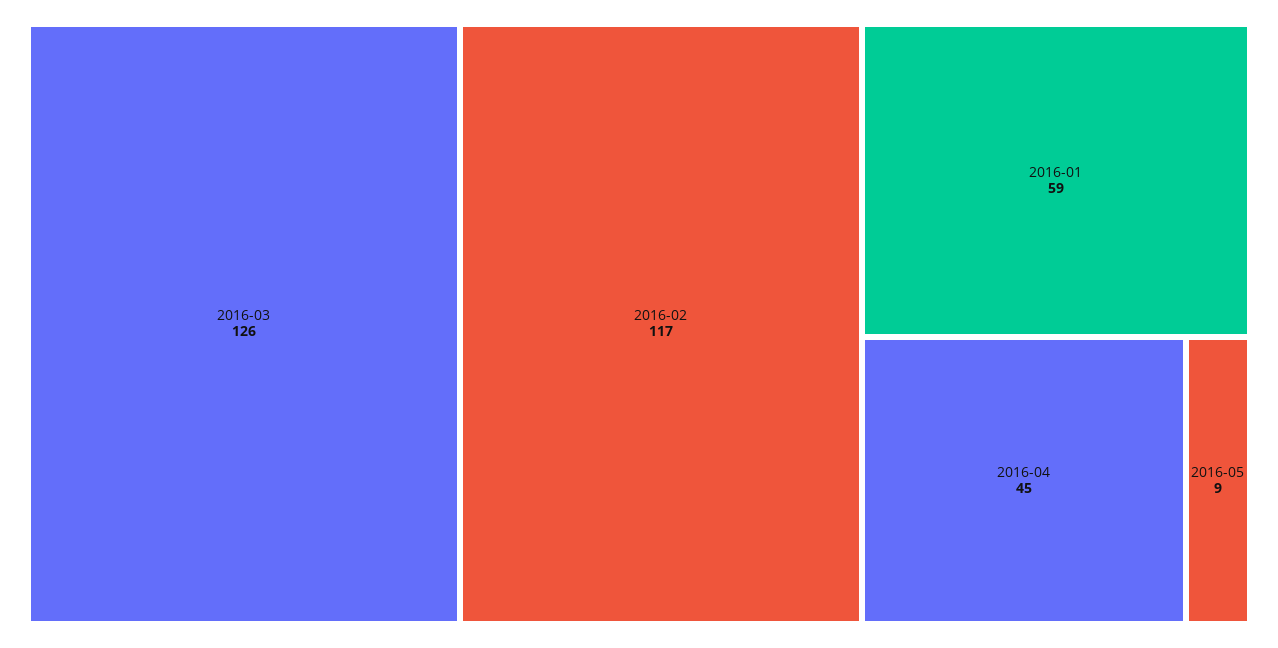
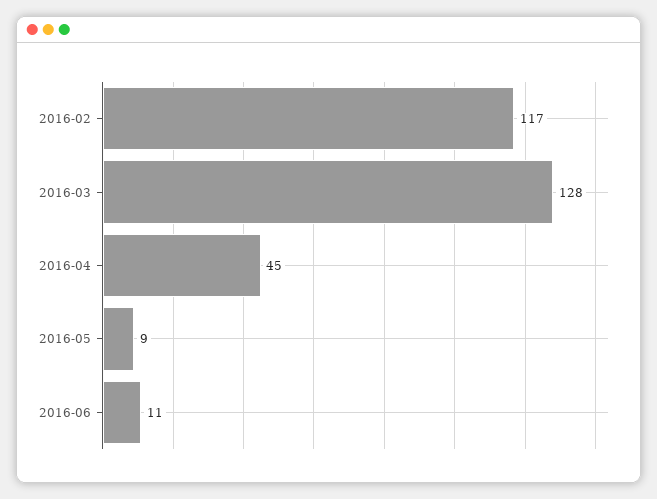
2016-03: 126 -> 128
2016-01: 59 -> none
2016-06: none -> 11

